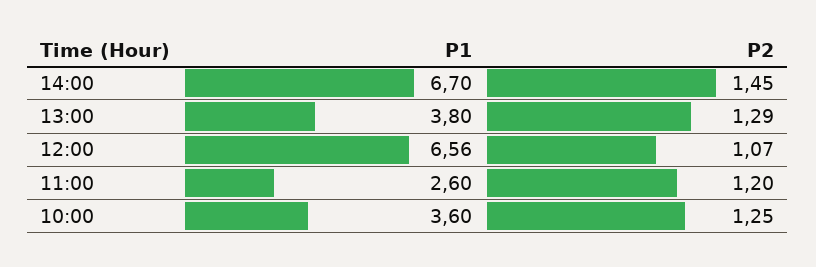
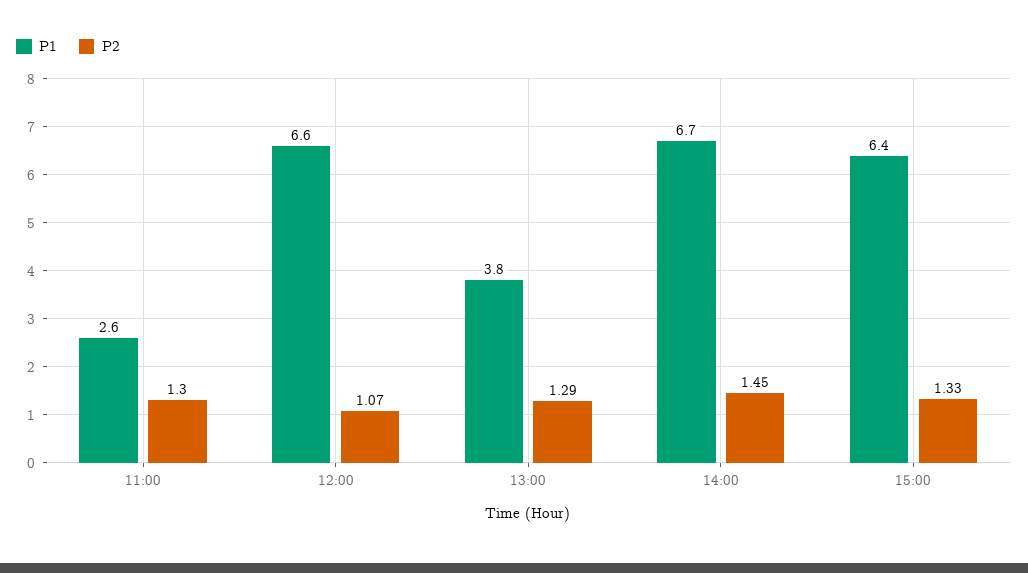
P2, 11:00: 1.2 -> 1.3
P1, 10:00: 3.6 -> none
P2, 10:00: 1.25 -> none
P1, 15:00: none -> 6.4
P2, 15:00: none -> 1.33

